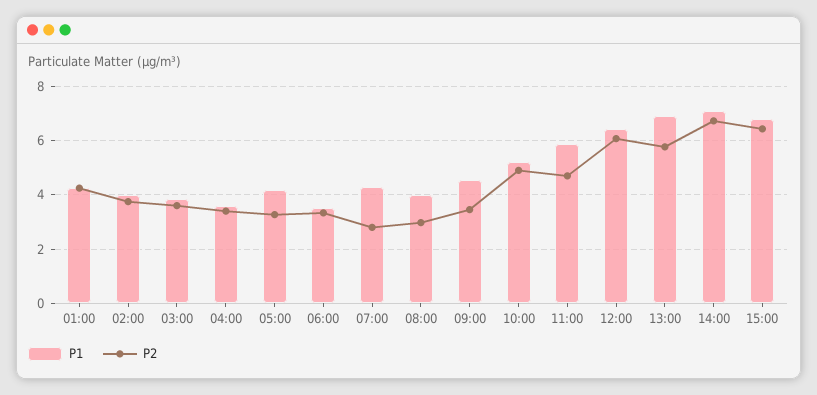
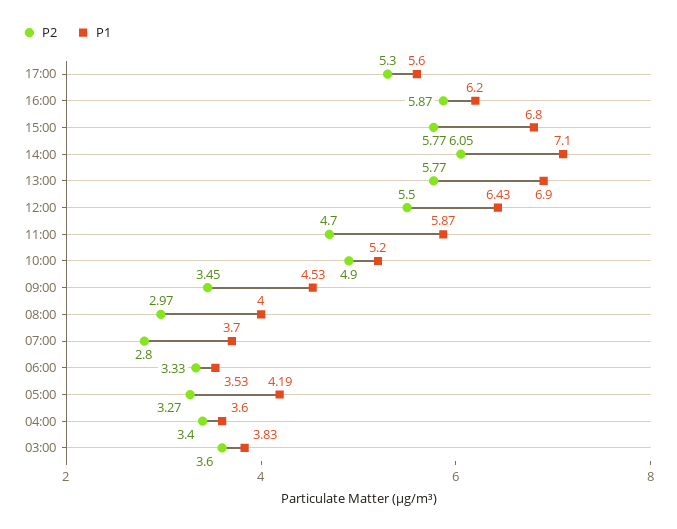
P1, 01:00: 4.25 -> none
P2, 01:00: 4.25 -> none
P1, 02:00: 4 -> none
P2, 02:00: 3.75 -> none
P1, 07:00: 4.25 -> 3.7
P2, 12:00: 6 -> 5.5
P2, 14:00: 6.75 -> 6.05
P2, 15:00: 6.5 -> 5.77
P2, 17:00: none -> 5.3
P1, 17:00: none -> 5.6
P2, 16:00: none -> 5.87
P1, 16:00: none -> 6.2

